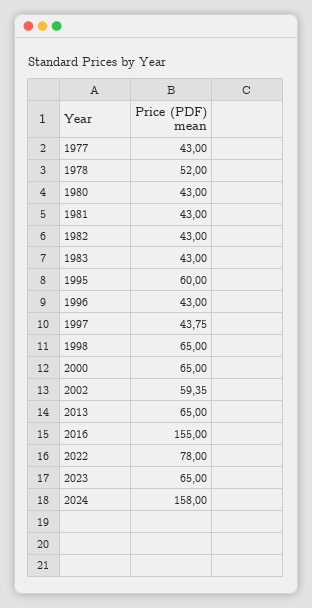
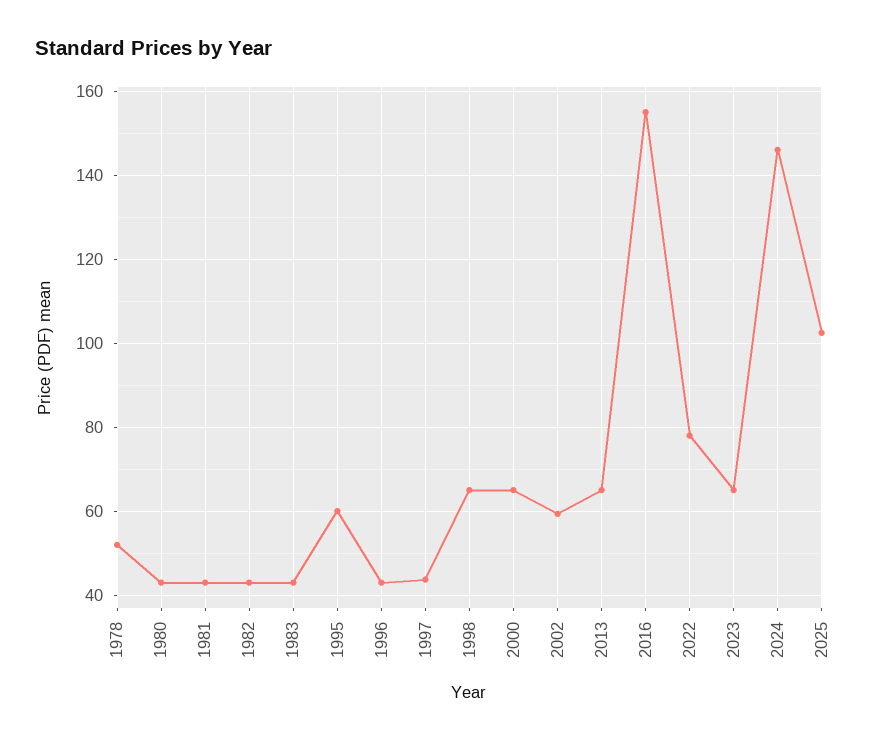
1977: 43 -> none
2024: 158 -> 146
2025: none -> 102

